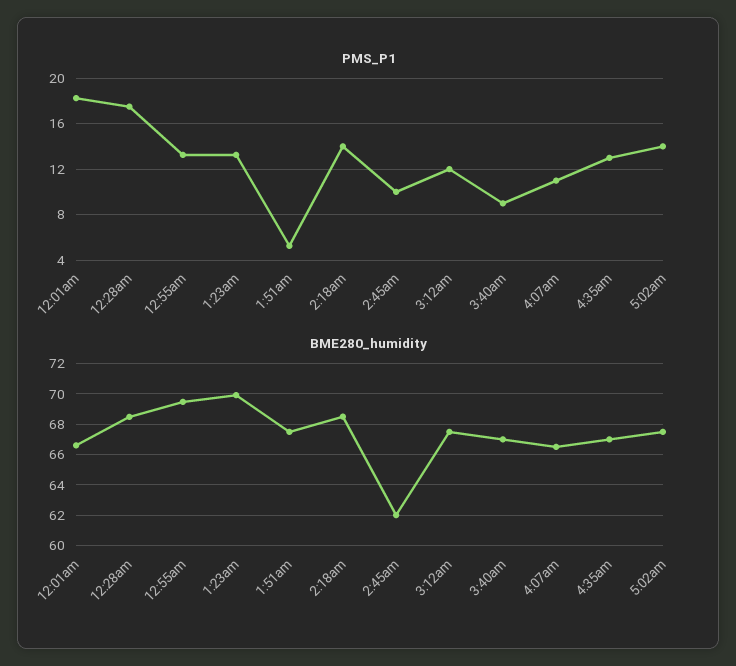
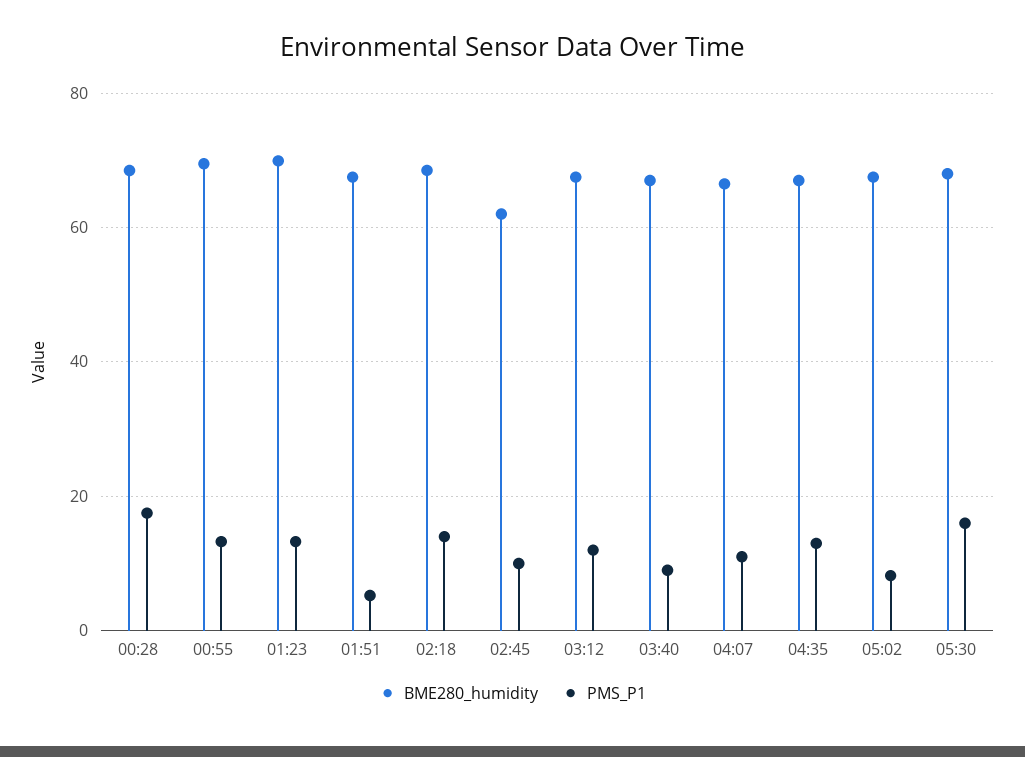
PMS_P1, 12:01am: 18 -> none
PMS_P1, 5:02am: 14 -> 8
BME280_humidity, 12:01am: 66.5 -> none
BME280_humidity, 05:30: none -> 68
PMS_P1, 05:30: none -> 16

